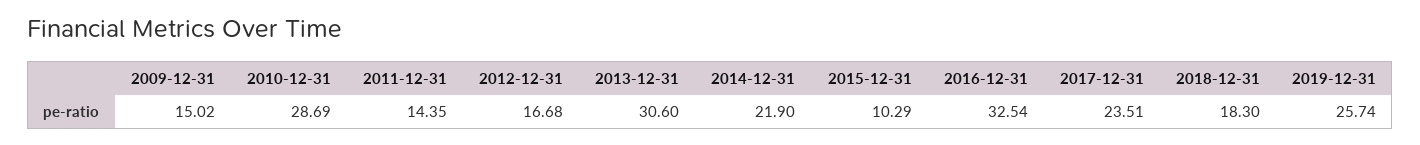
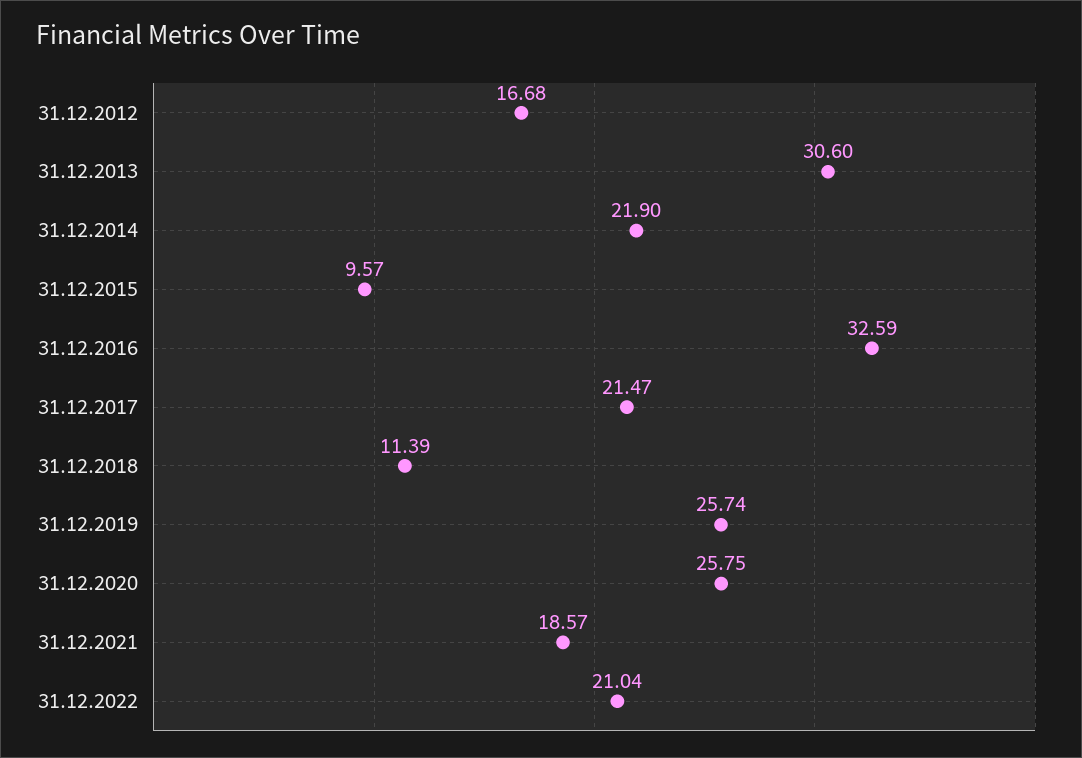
2009-12-31: 15.02 -> none
2010-12-31: 28.69 -> none
2011-12-31: 14.35 -> none
2015-12-31: 10.29 -> 9.57
2016-12-31: 32.54 -> 32.59
2017-12-31: 23.51 -> 21.47
2018-12-31: 18.3 -> 11.39
31.12.2020: none -> 25.75
31.12.2021: none -> 18.57
31.12.2022: none -> 21.04

